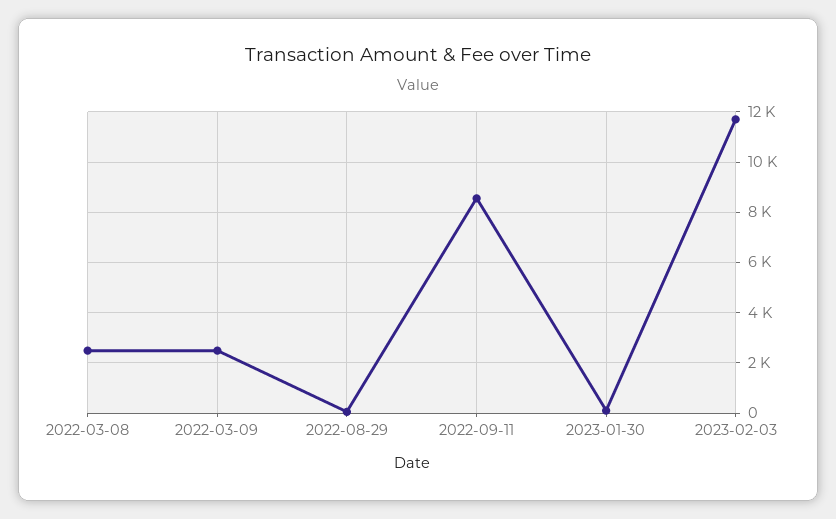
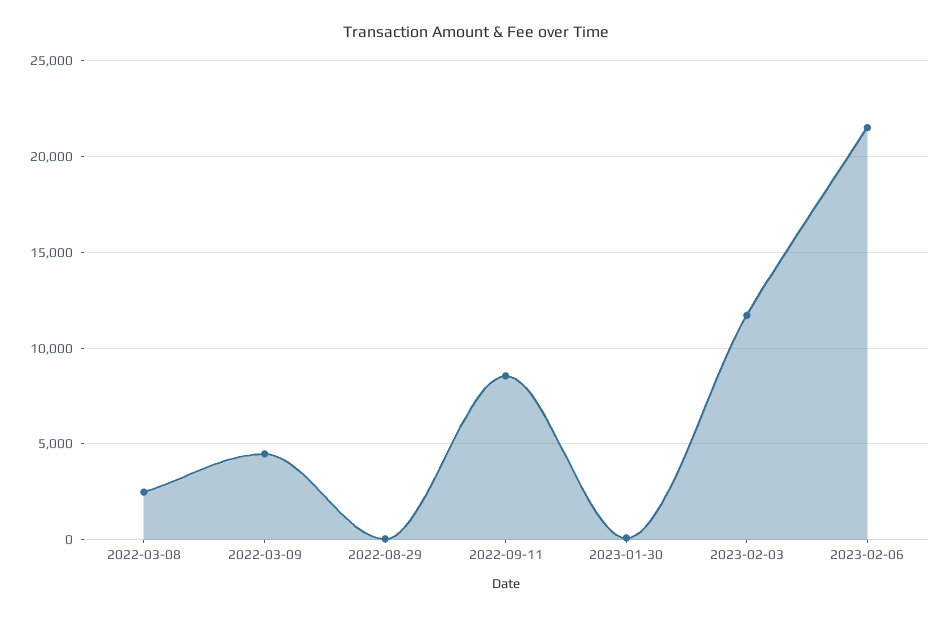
2022-03-09: 2500 -> 4500
2023-02-06: none -> 21500

